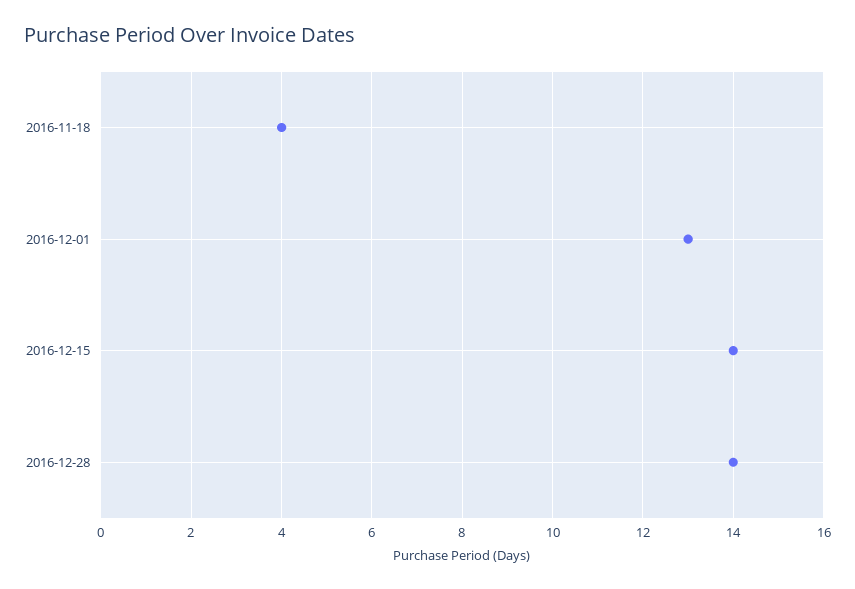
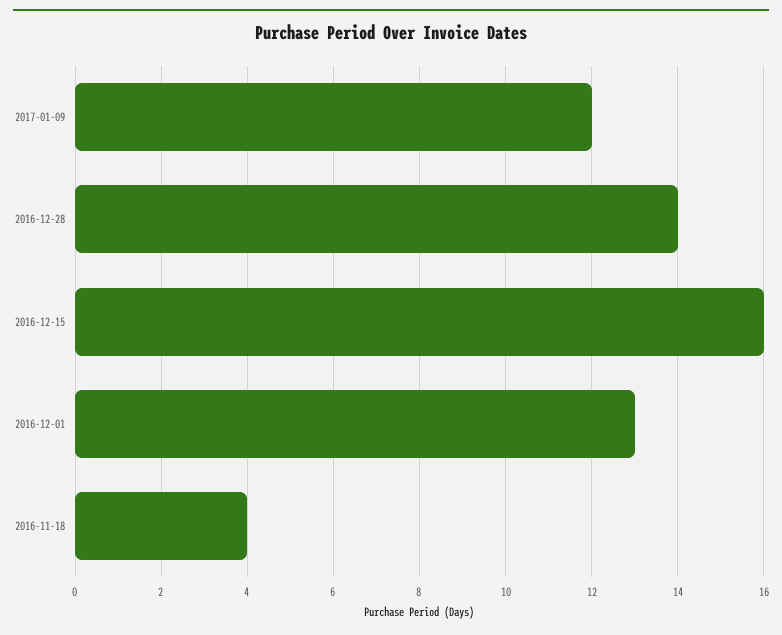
2016-12-15: 14 -> 16
2017-01-09: none -> 12

